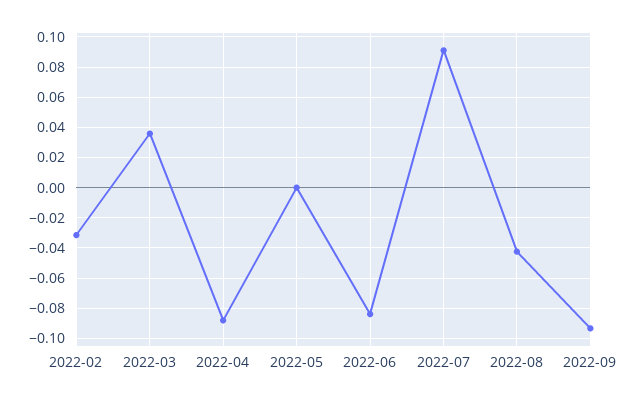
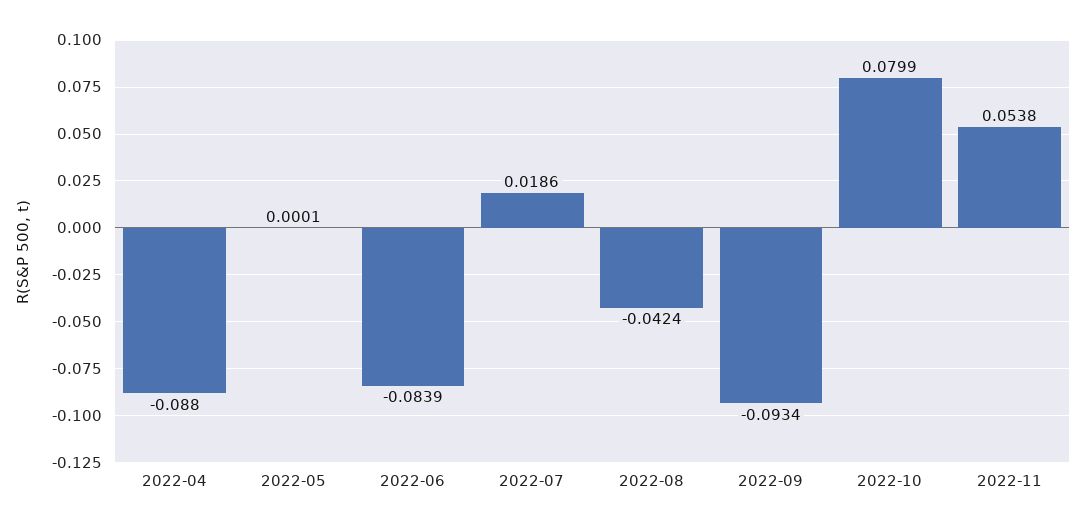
2022-02: -0.03 -> none
2022-03: 0.035 -> none
2022-07: 0.09 -> 0.0186
2022-10: none -> 0.0799
2022-11: none -> 0.0538

